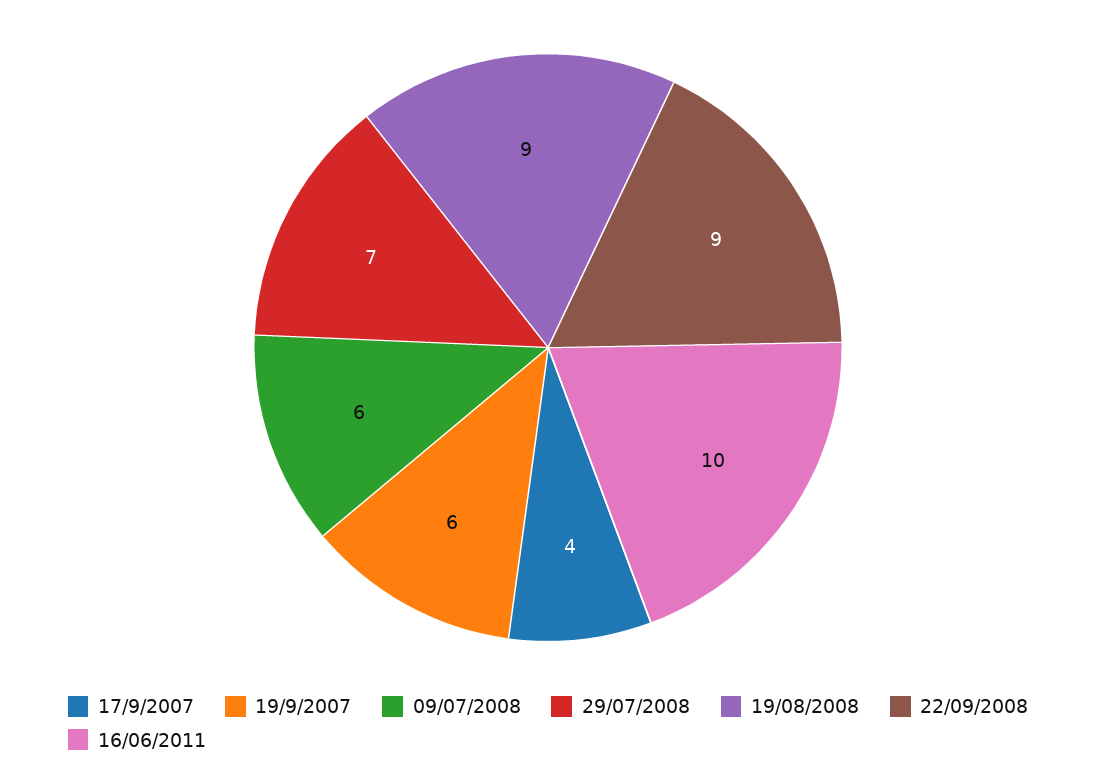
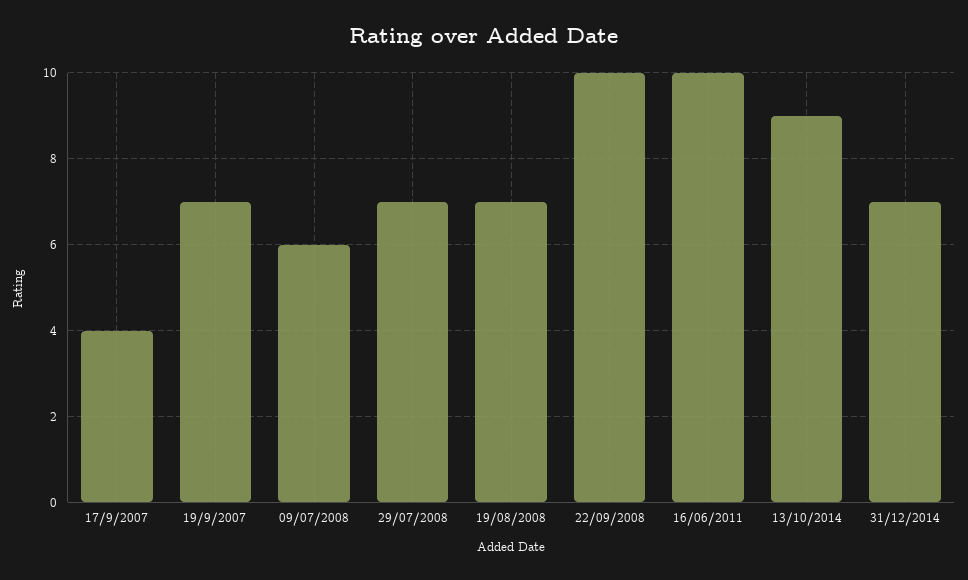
19/9/2007: 6 -> 7
19/08/2008: 9 -> 7
22/09/2008: 9 -> 10
13/10/2014: none -> 9
31/12/2014: none -> 7

